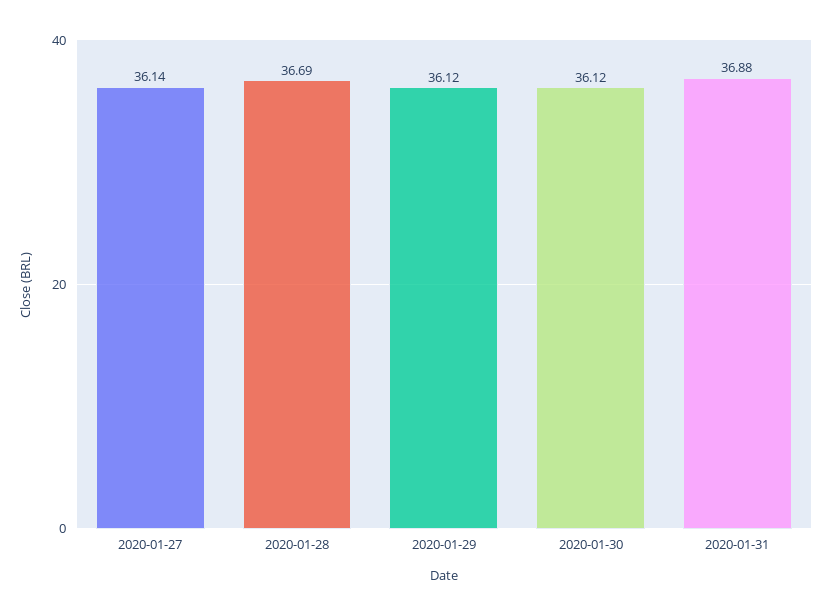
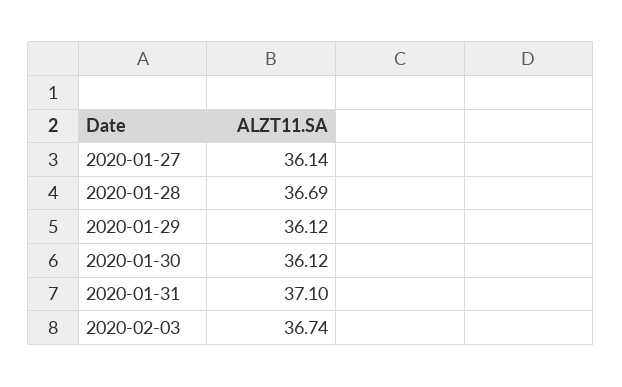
2020-01-31: 36.88 -> 37.1
2020-02-03: none -> 36.74

